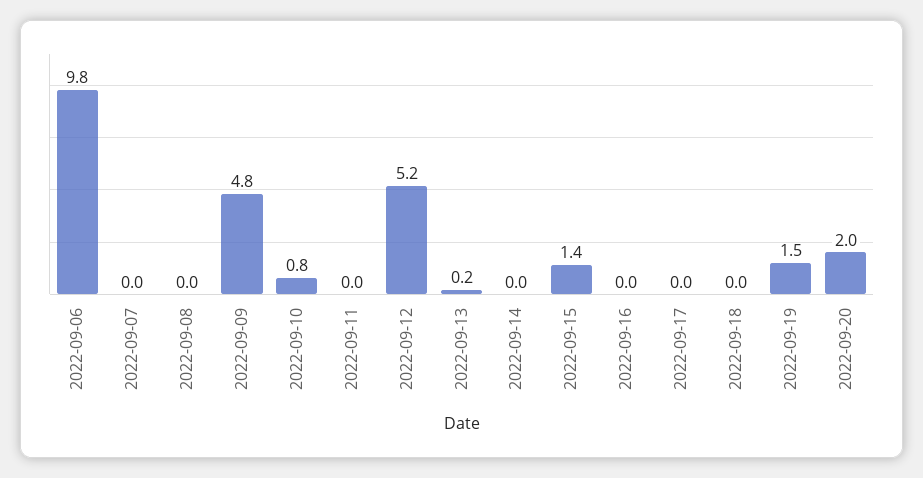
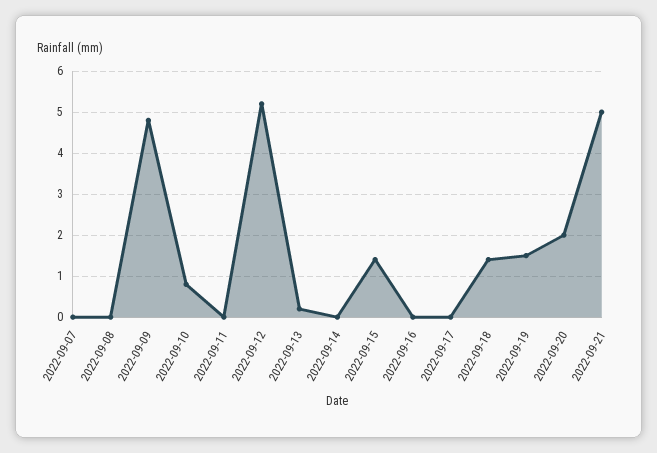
2022-09-06: 9.8 -> none
2022-09-18: 0 -> 1.5
2022-09-21: none -> 5

